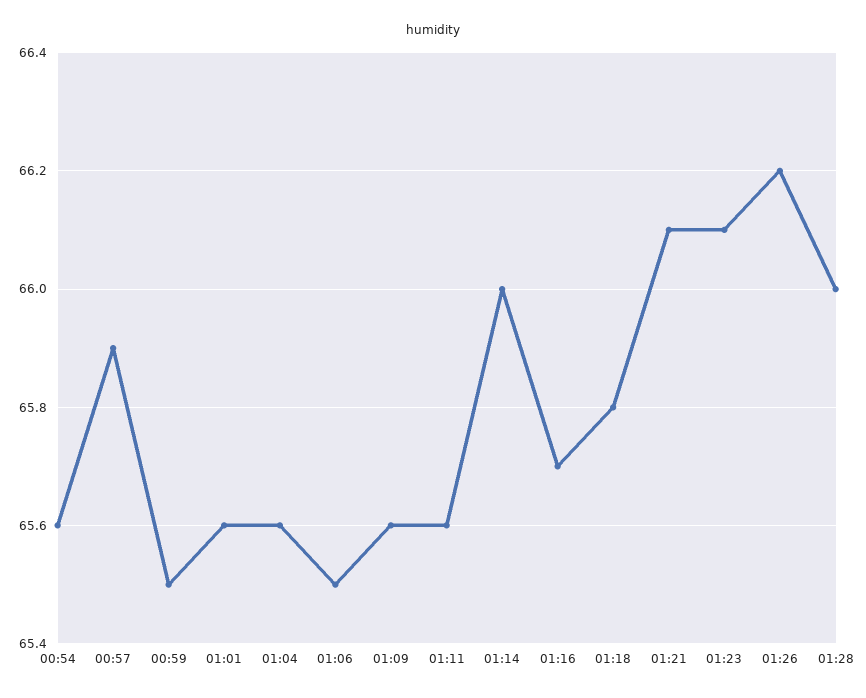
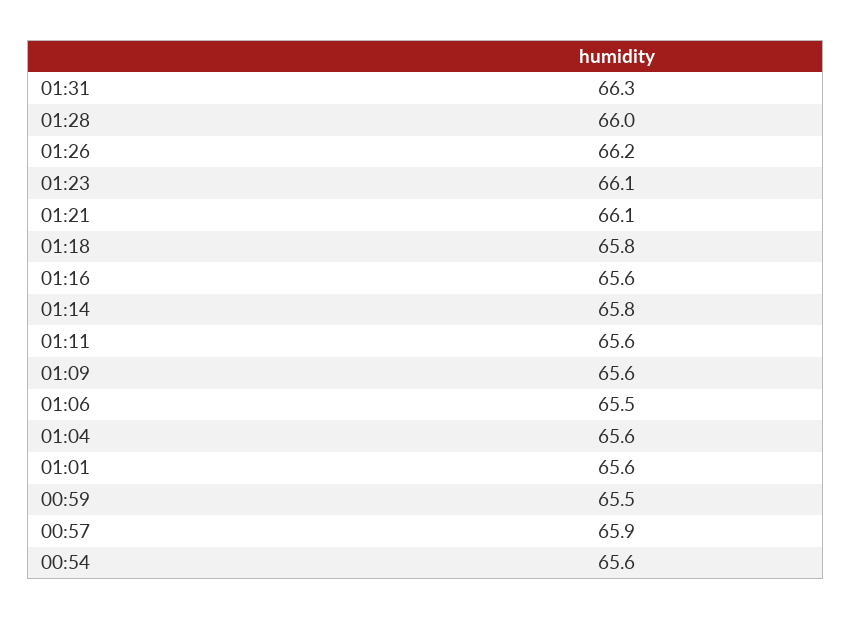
01:14: 66 -> 65.8
01:16: 65.7 -> 65.6
01:31: none -> 66.3

